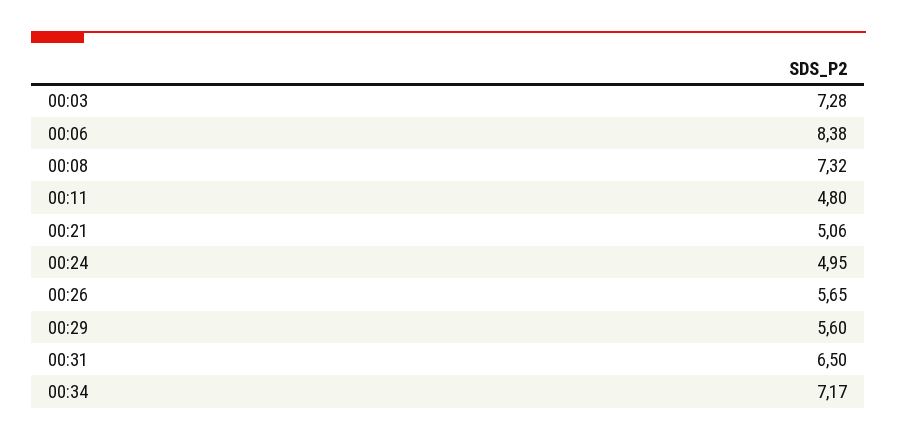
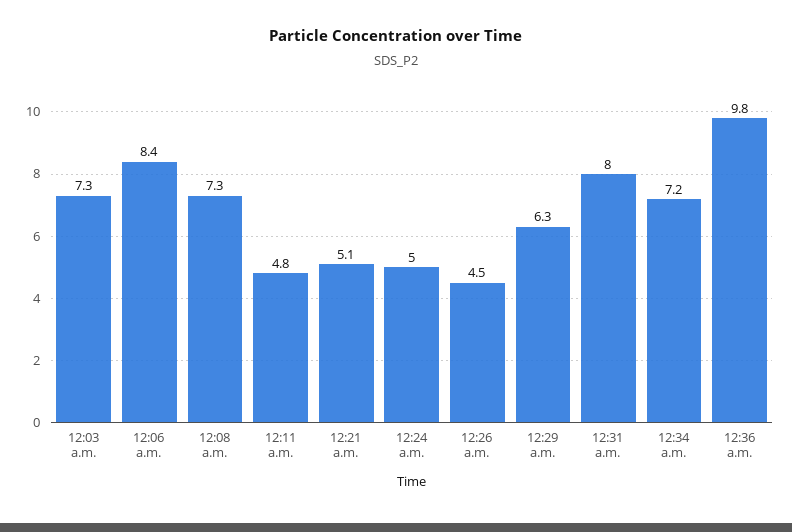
00:26: 5.65 -> 4.5
00:29: 5.6 -> 6.3
00:31: 6.5 -> 8
12:36 a.m.: none -> 9.8

